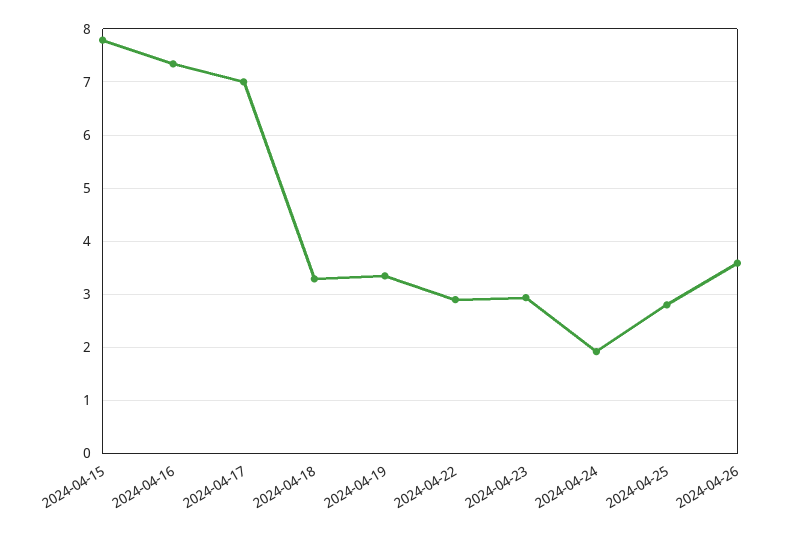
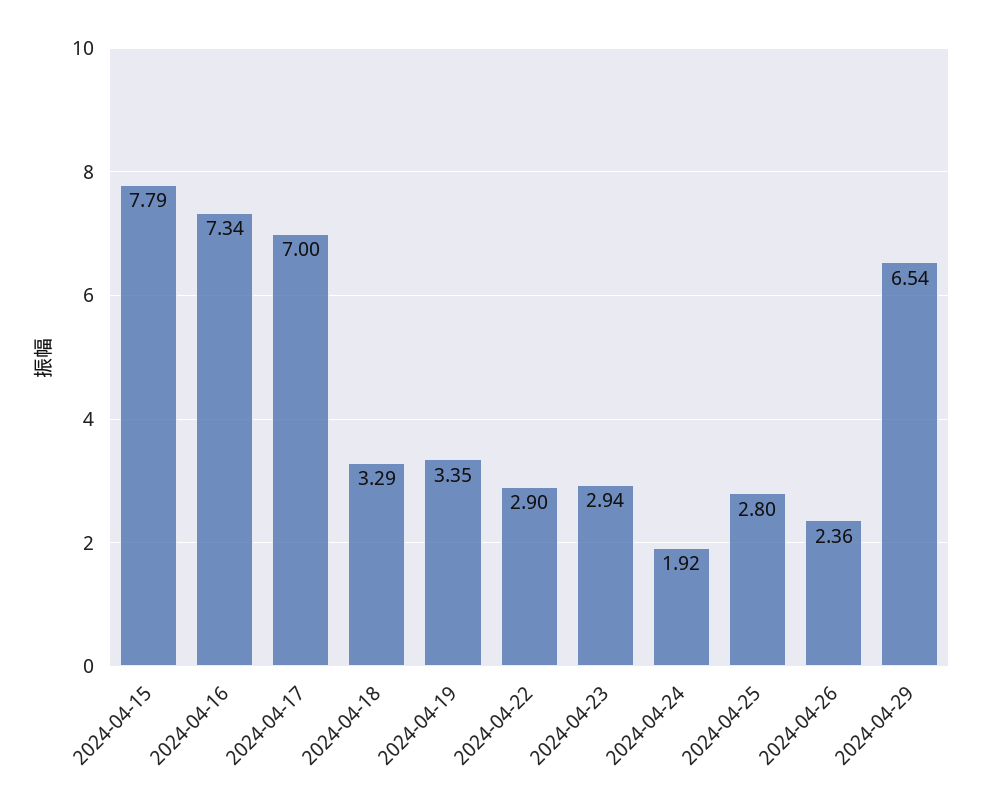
2024-04-26: 3.6 -> 2.36
2024-04-29: none -> 6.54

